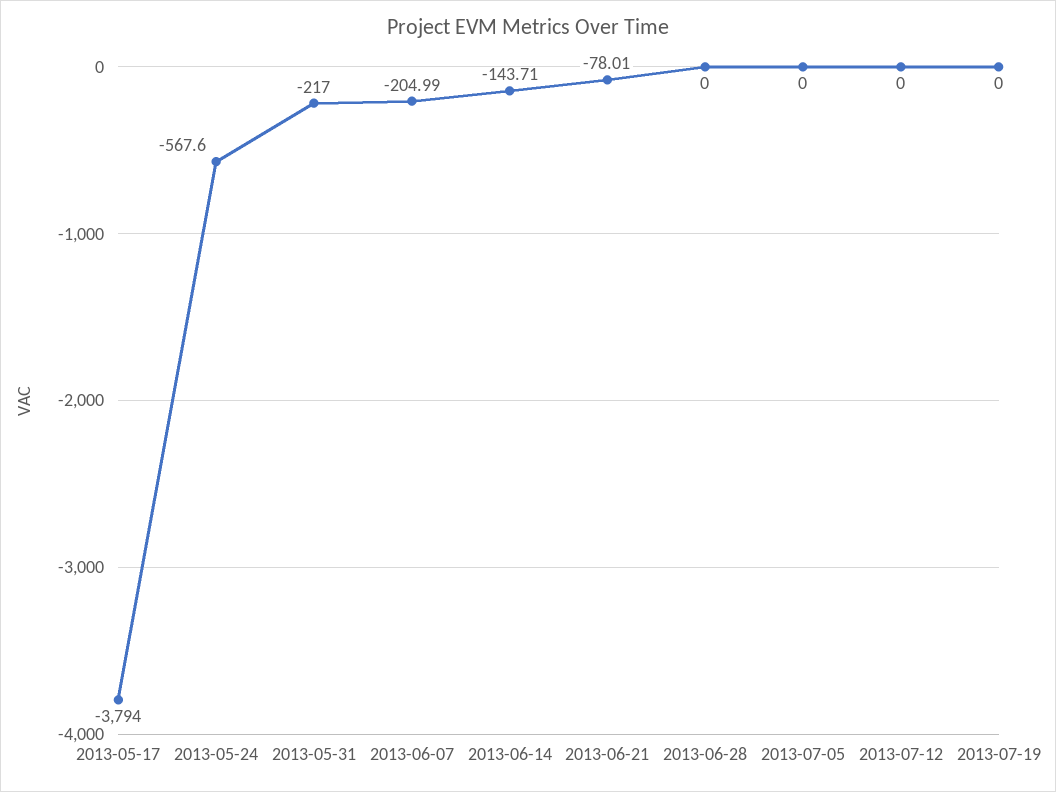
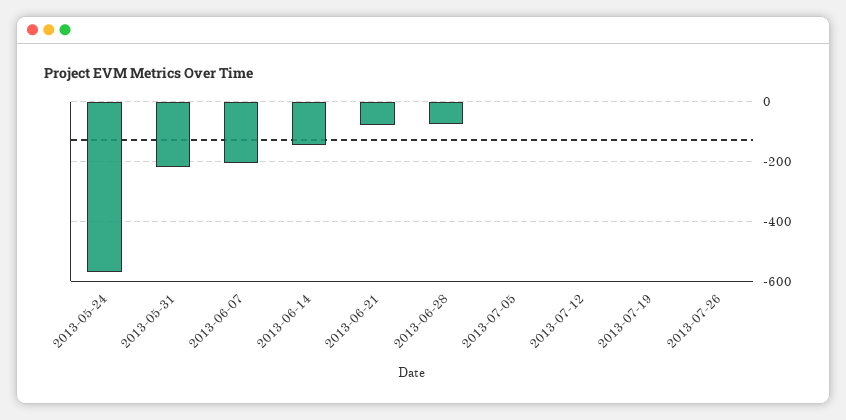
2013-05-17: -3794 -> none
2013-06-28: 0 -> -75
2013-07-26: none -> 0

